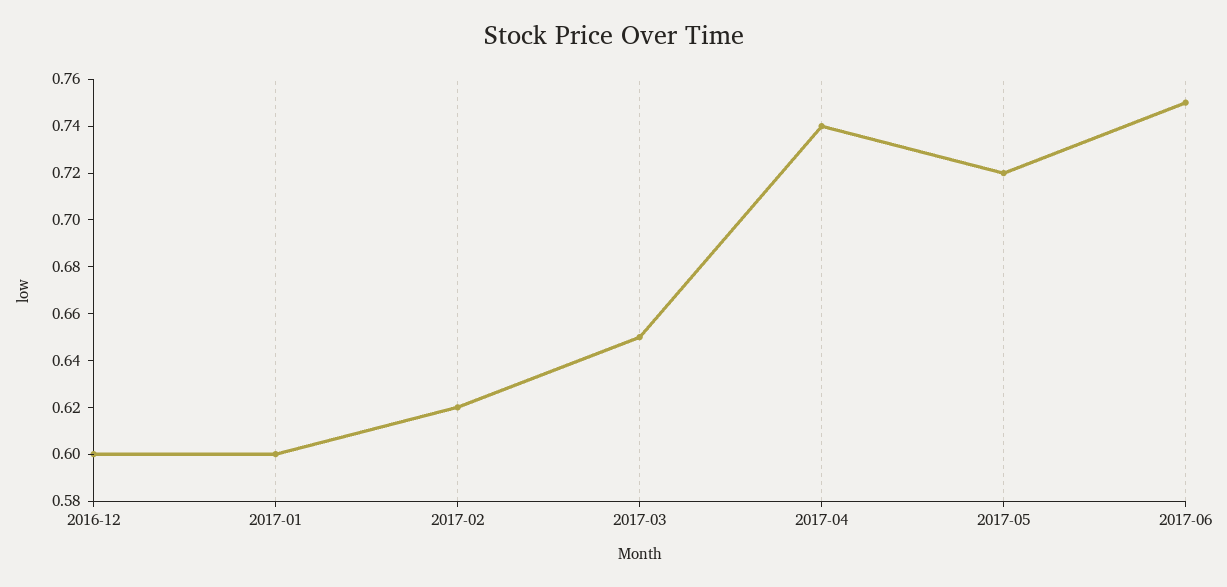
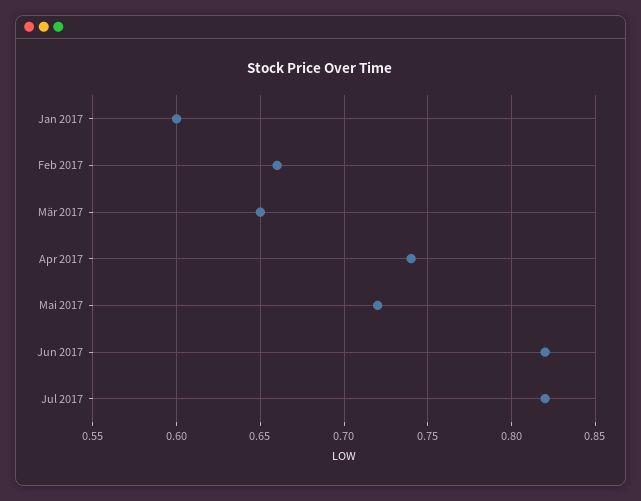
2016-12: 0.6 -> none
2017-02: 0.62 -> 0.66
2017-06: 0.75 -> 0.82
Jul 2017: none -> 0.82

